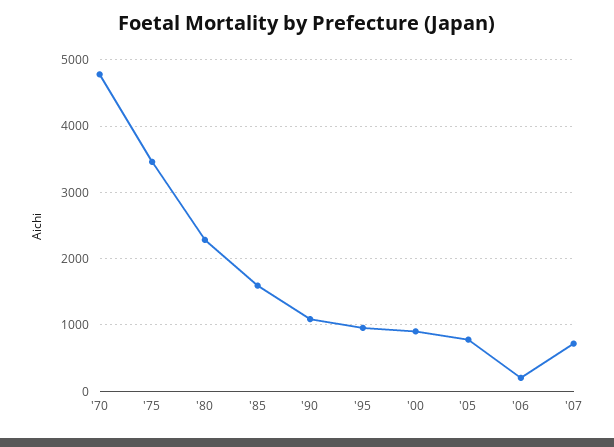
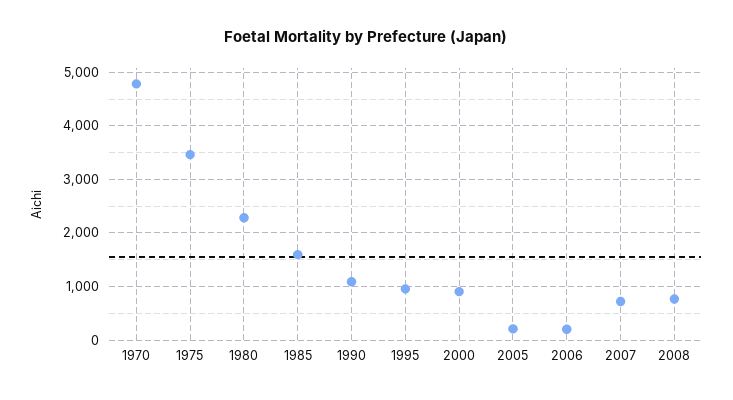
'05: 800 -> 200
2008: none -> 800

